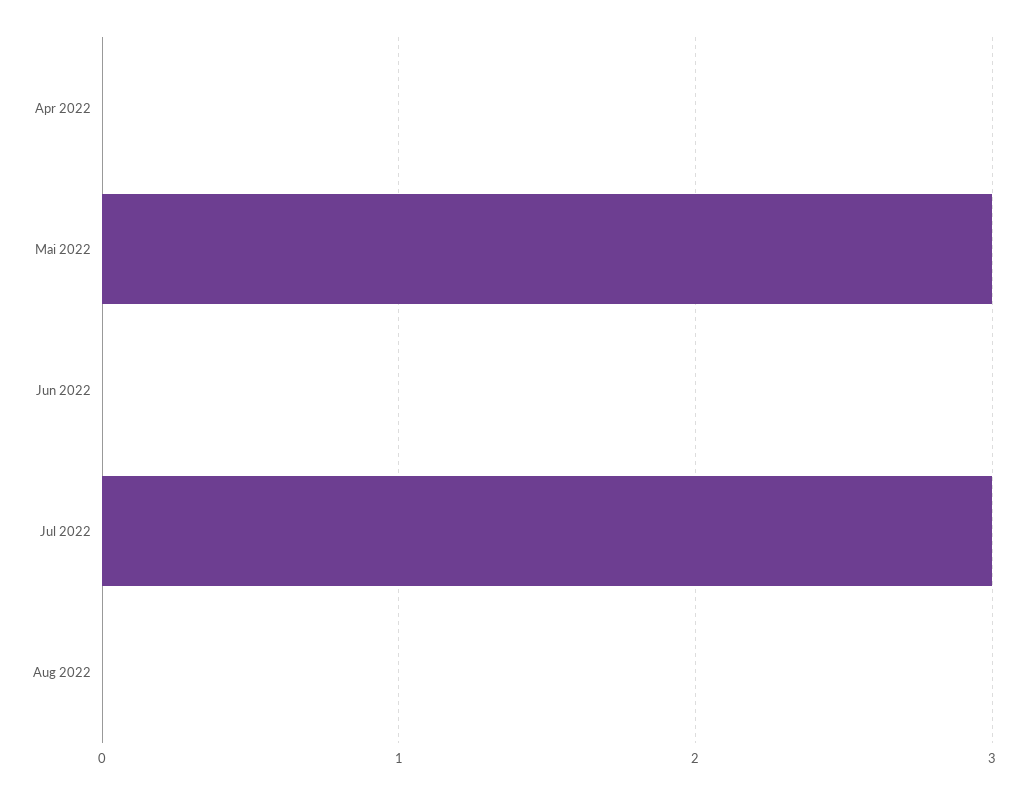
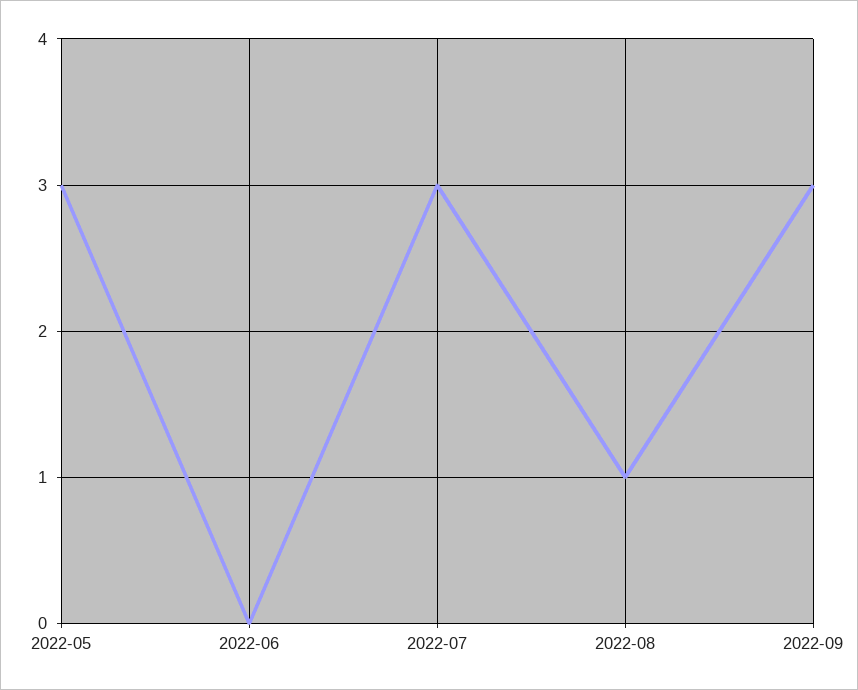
Apr 2022: 0 -> none
Aug 2022: 0 -> 1
2022-09: none -> 3

